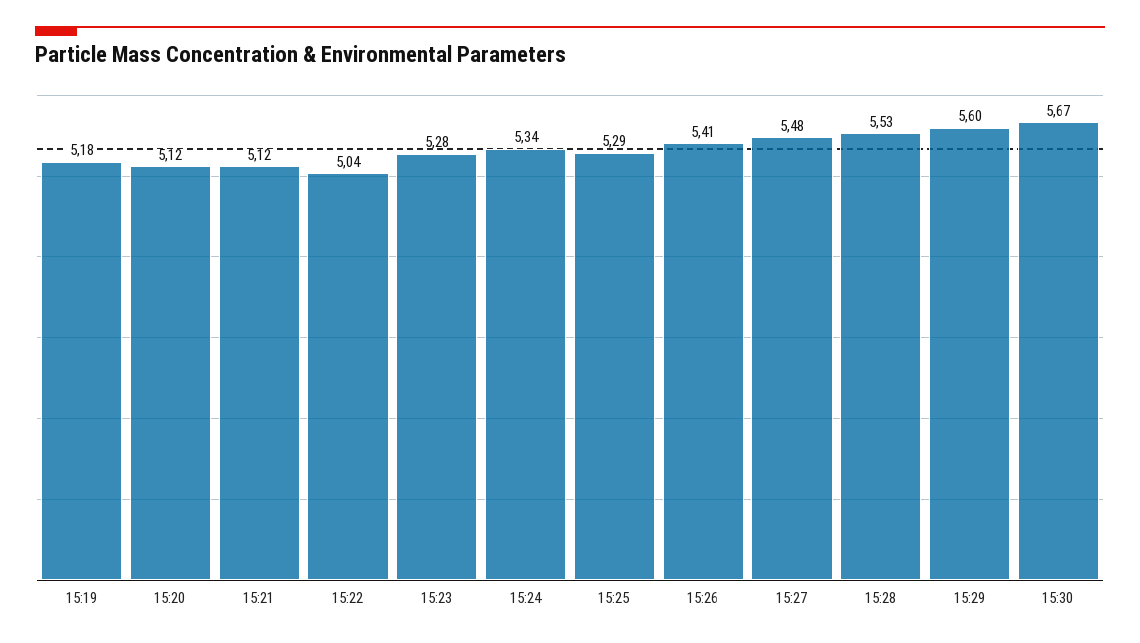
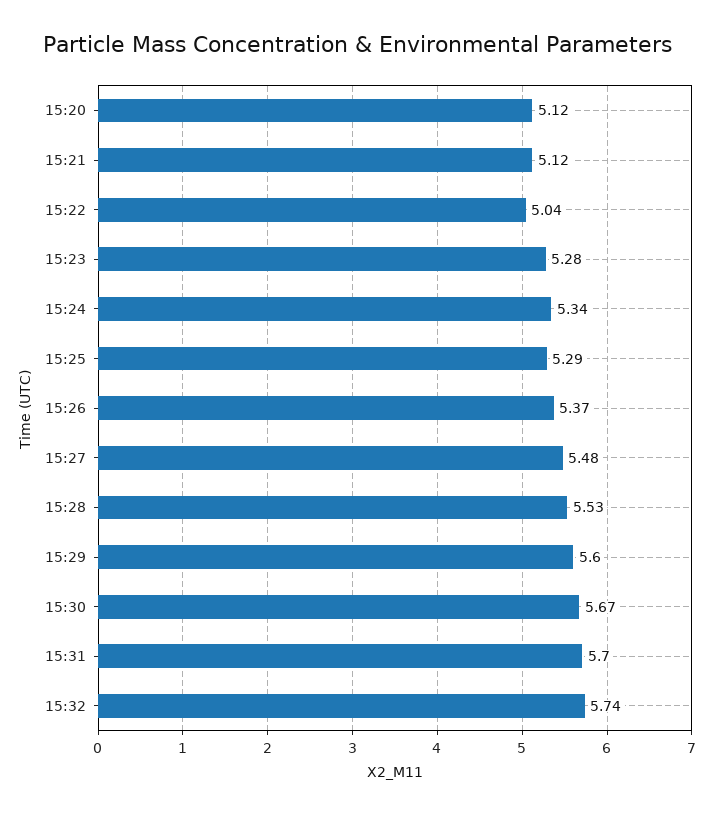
15:19: 5.18 -> none
15:26: 5.41 -> 5.37
15:31: none -> 5.7
15:32: none -> 5.74

